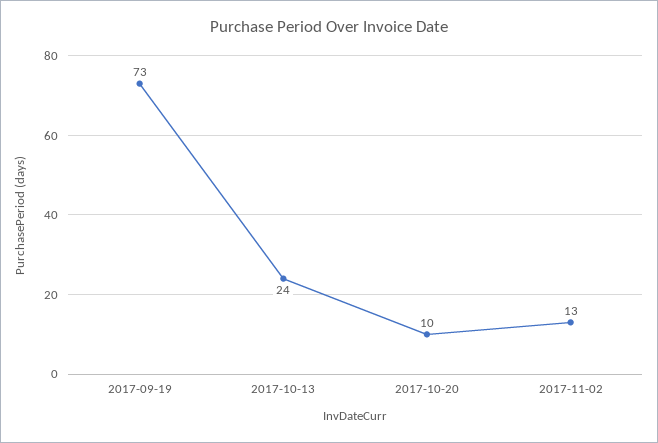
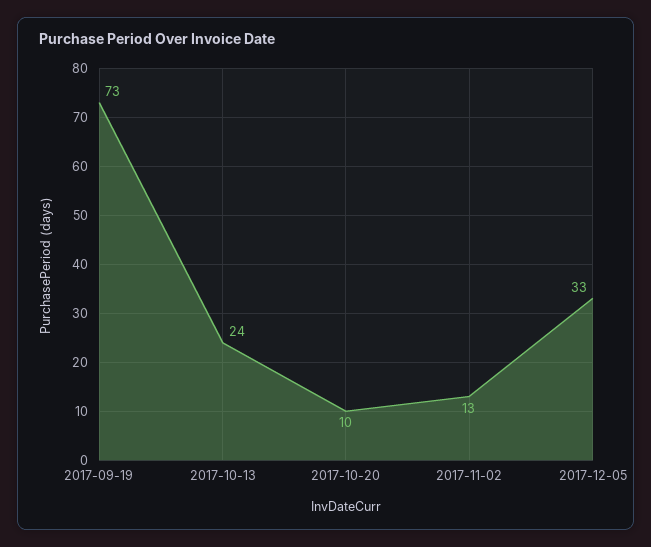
2017-12-05: none -> 33

